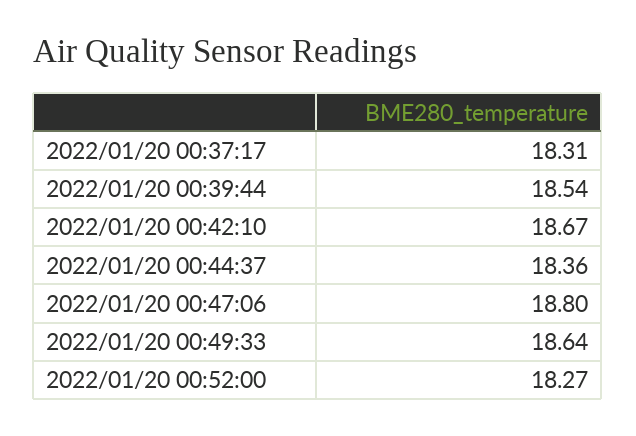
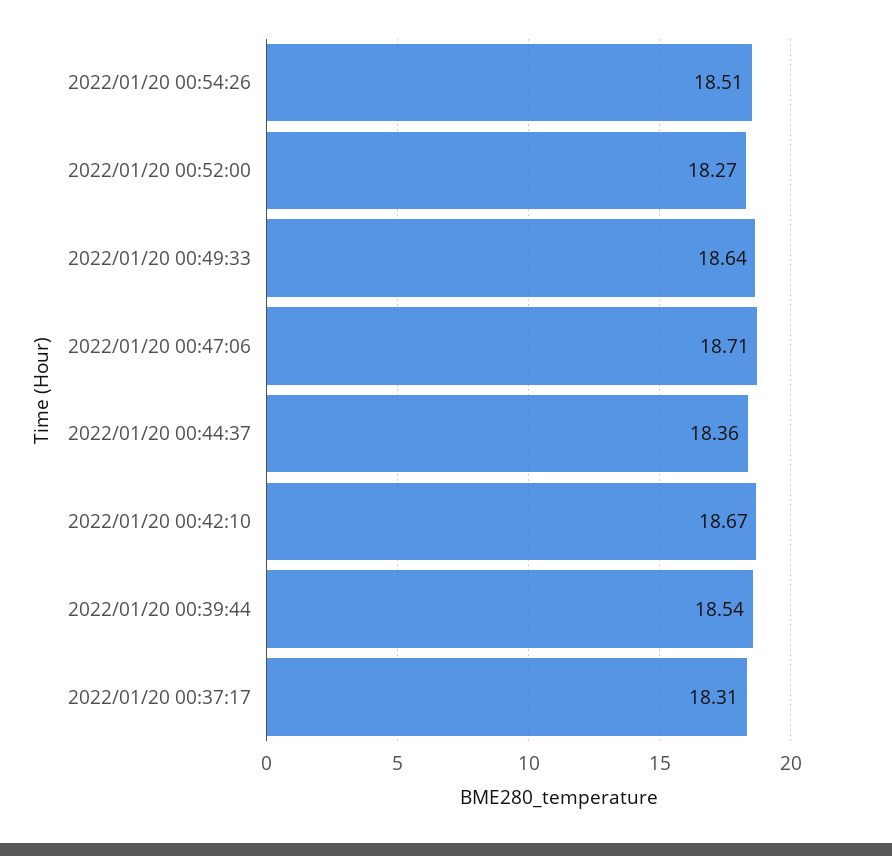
2022/01/20 00:47:06: 18.8 -> 18.71
2022/01/20 00:54:26: none -> 18.51

